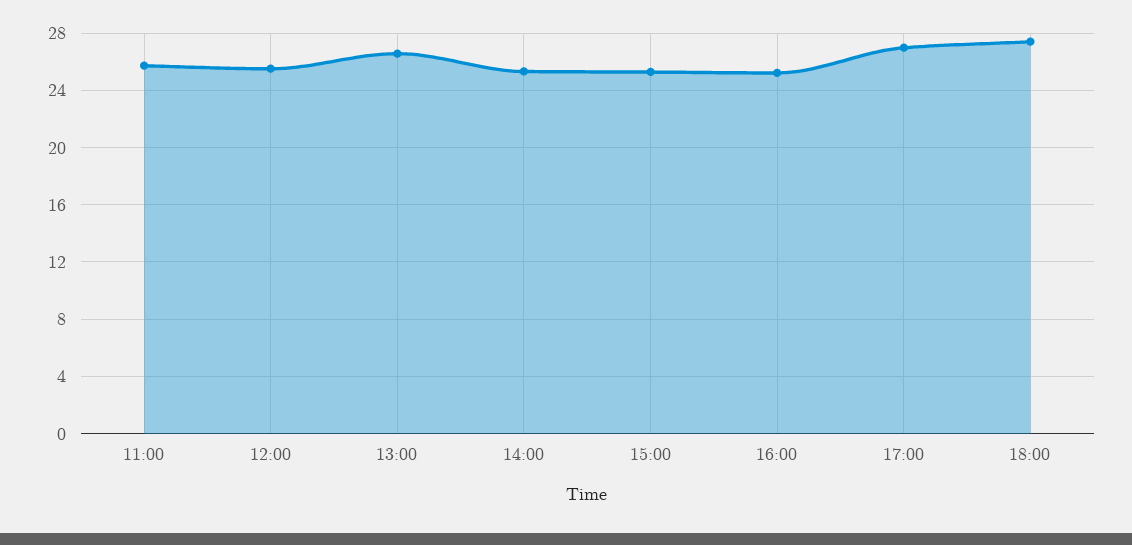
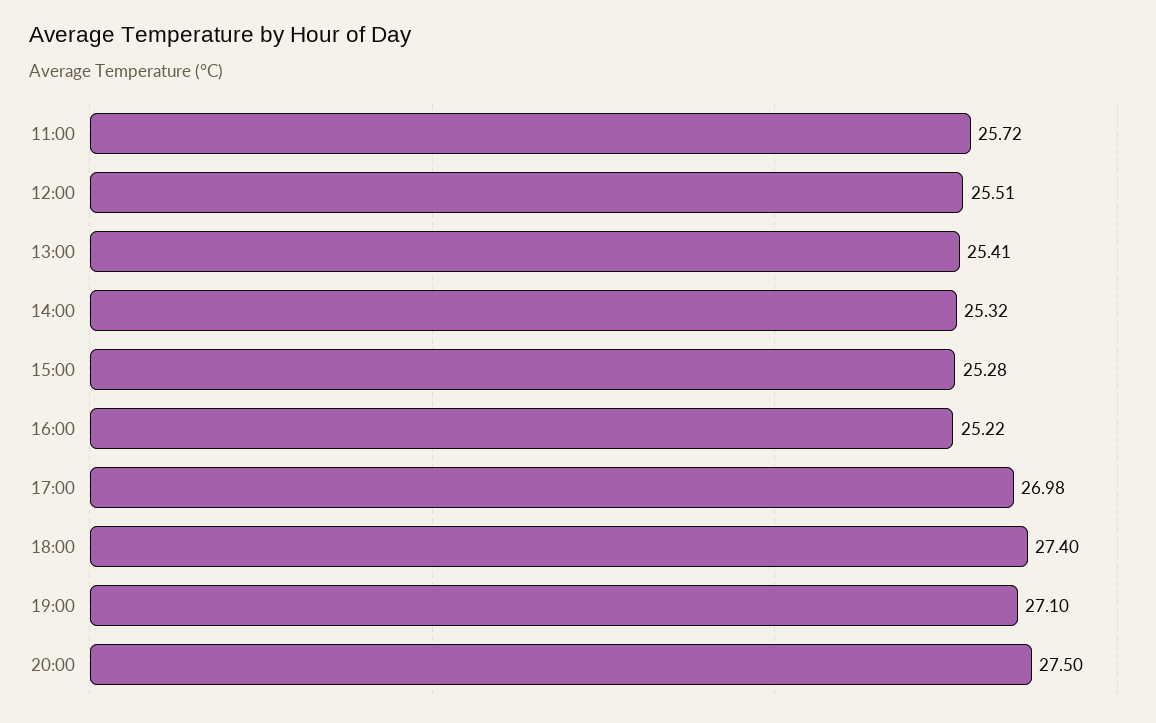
13:00: 26.5 -> 25.41
19:00: none -> 27.1
20:00: none -> 27.5

